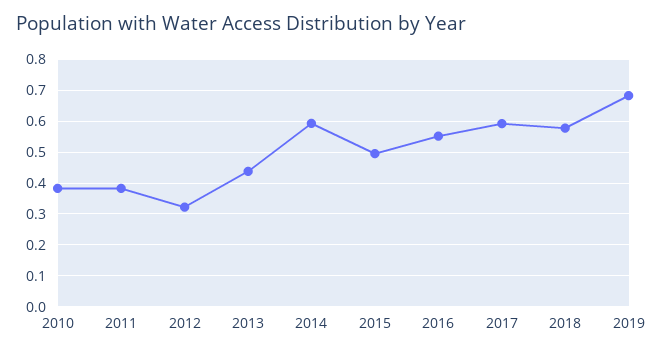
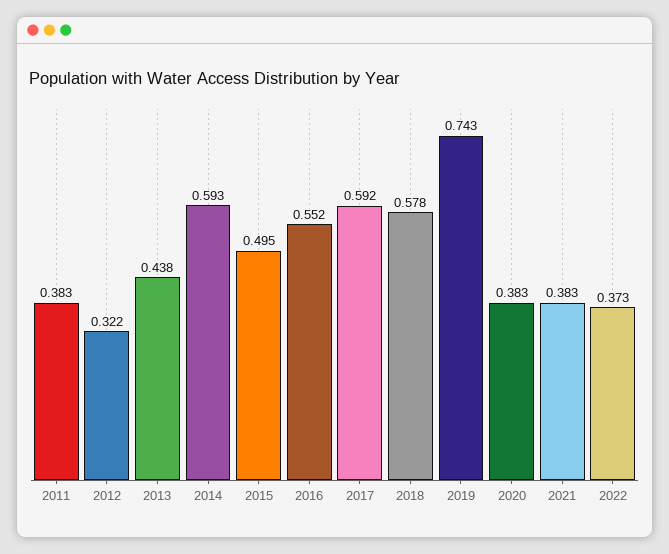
2010: 0.38 -> none
2019: 0.68 -> 0.743
2020: none -> 0.383
2021: none -> 0.383
2022: none -> 0.373

